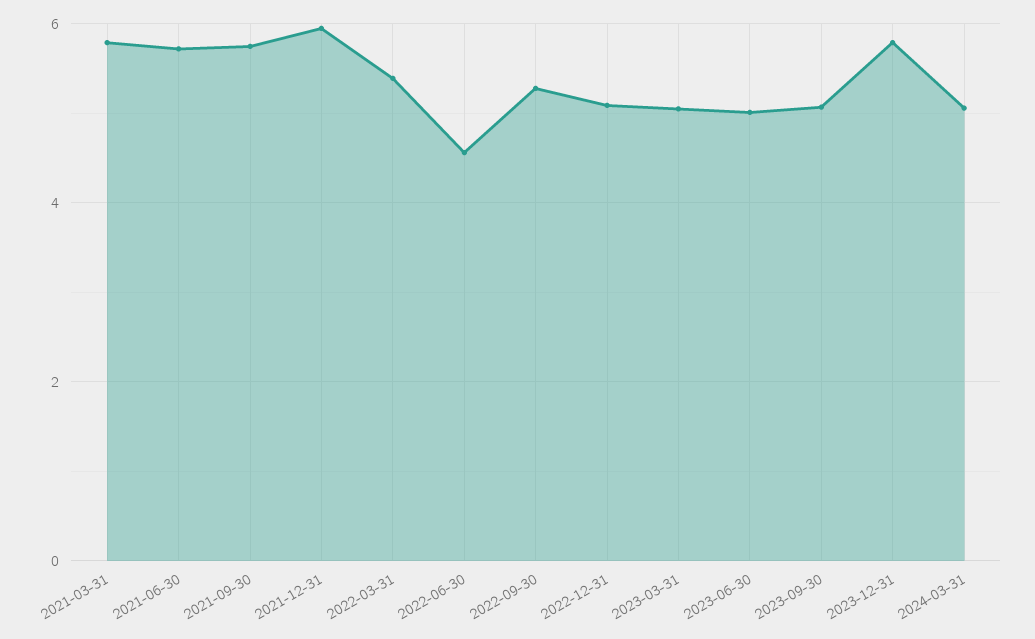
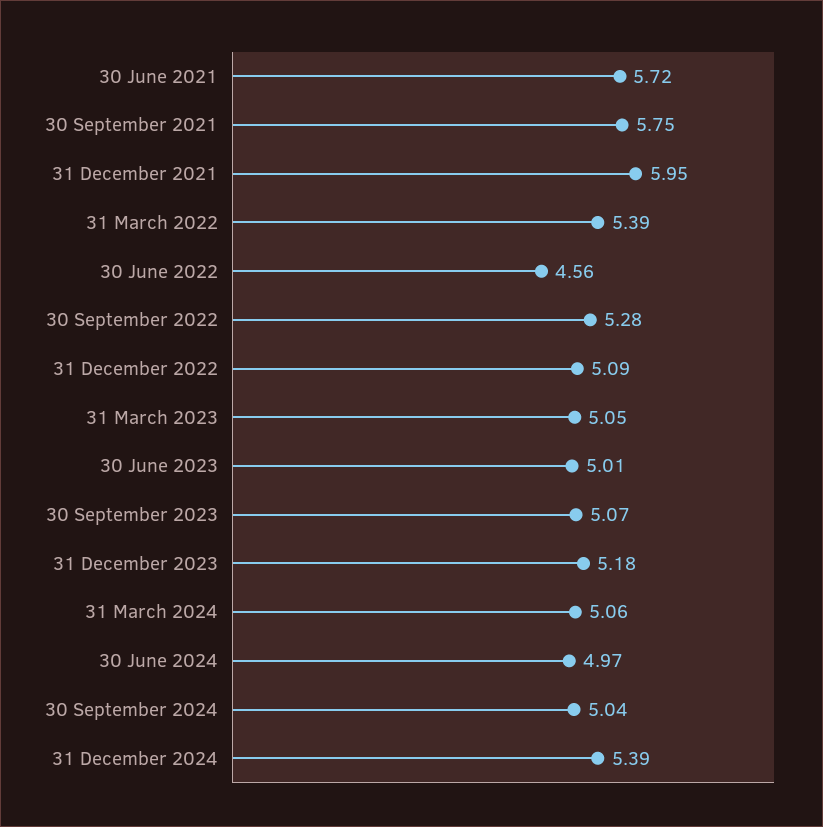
2021-03-31: 5.8 -> none
2023-12-31: 5.8 -> 5.18
30 June 2024: none -> 4.97
30 September 2024: none -> 5.04
31 December 2024: none -> 5.39

